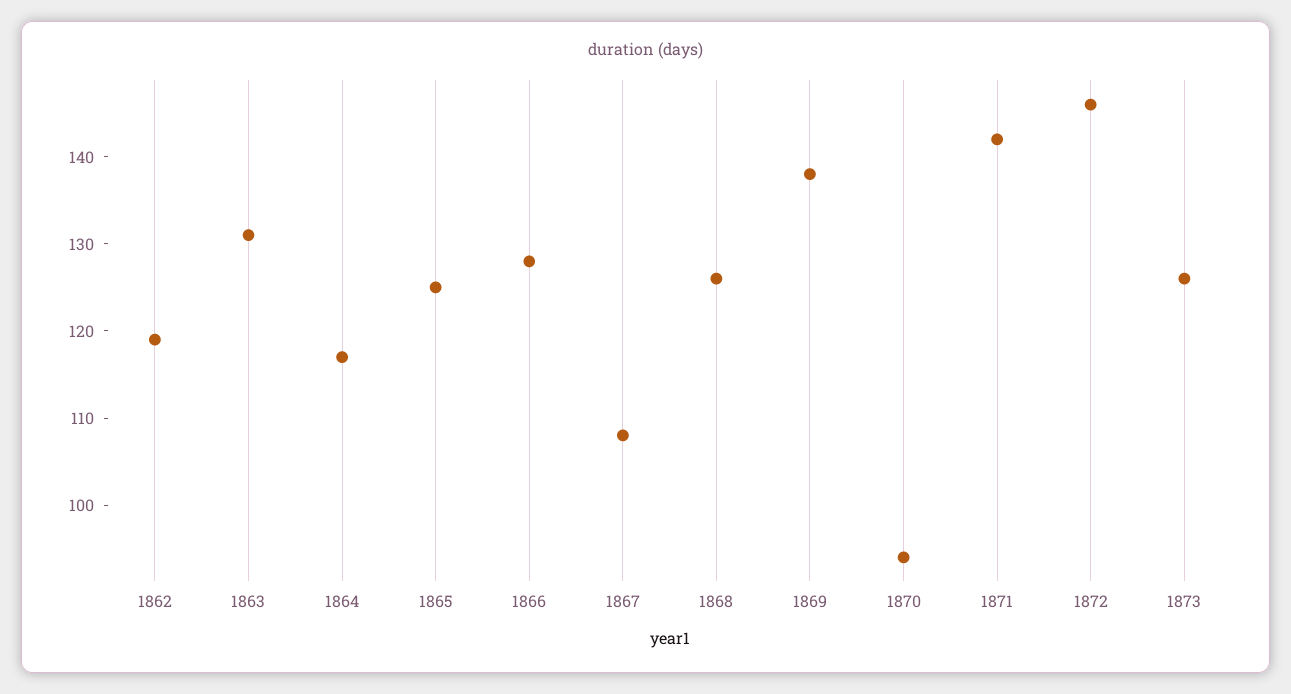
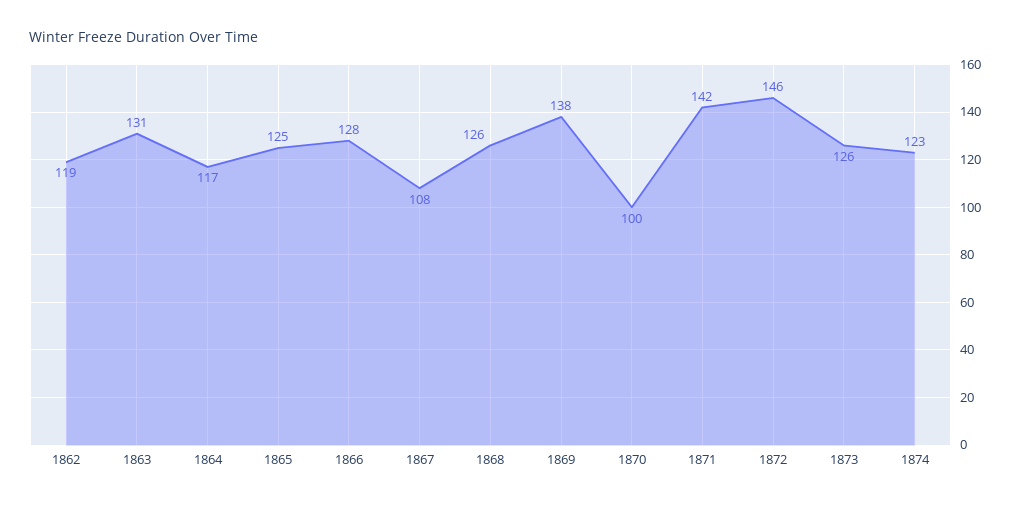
1870: 94 -> 100
1874: none -> 123

